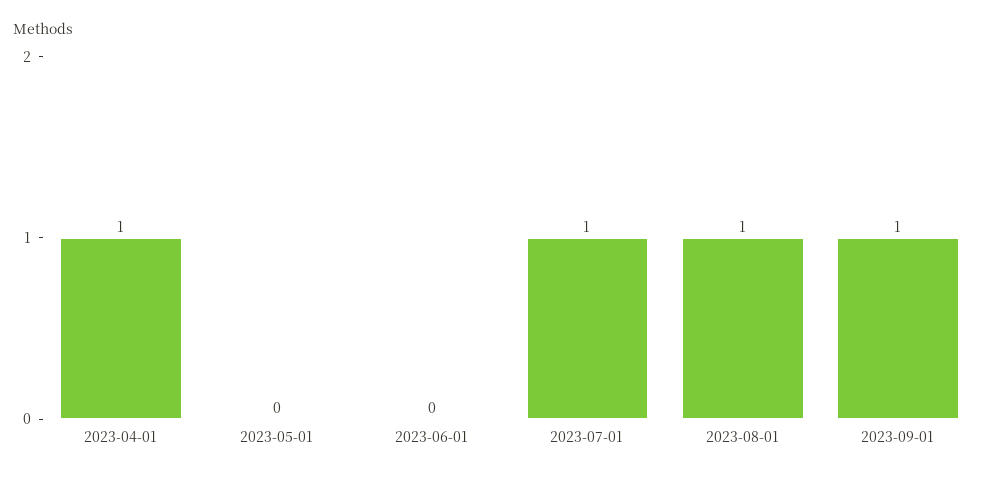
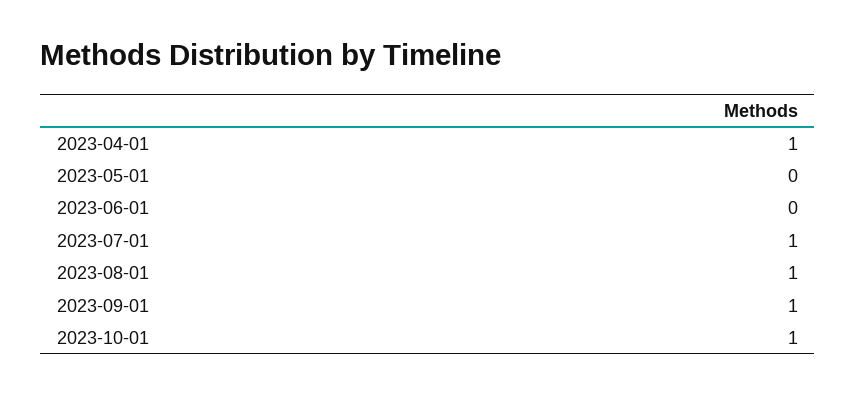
2023-10-01: none -> 1

